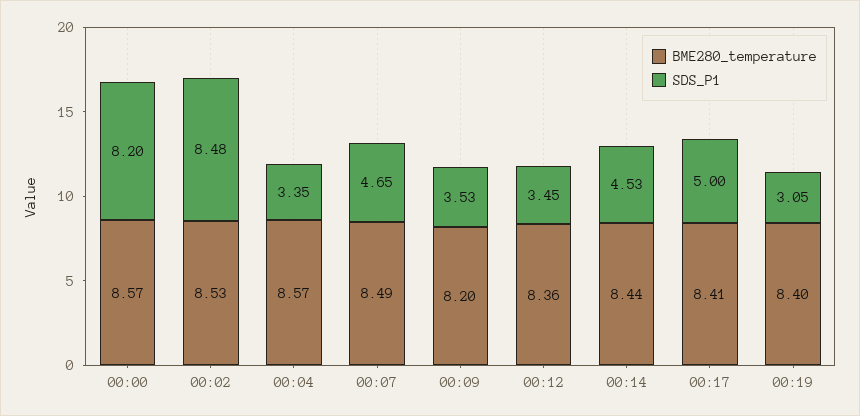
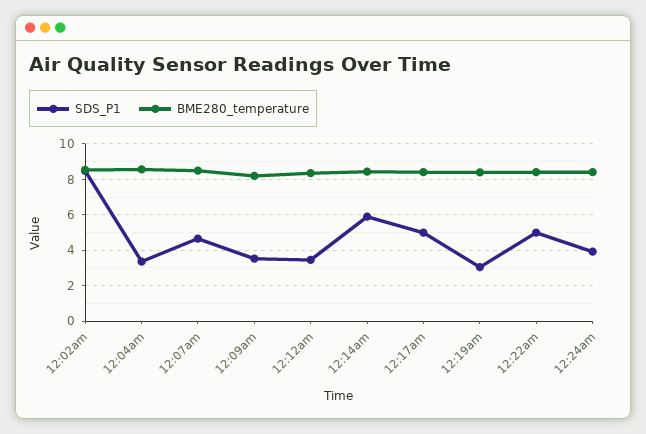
BME280_temperature, 00:00: 8.57 -> none
SDS_P1, 00:00: 8.2 -> none
SDS_P1, 00:14: 4.53 -> 6
SDS_P1, 12:22am: none -> 5
BME280_temperature, 12:22am: none -> 8.5
SDS_P1, 12:24am: none -> 4
BME280_temperature, 12:24am: none -> 8.5

